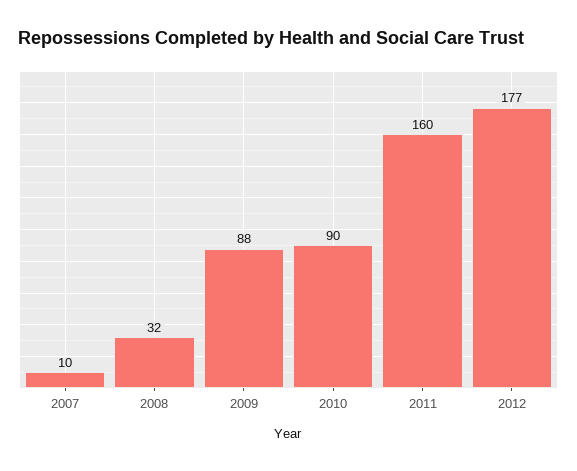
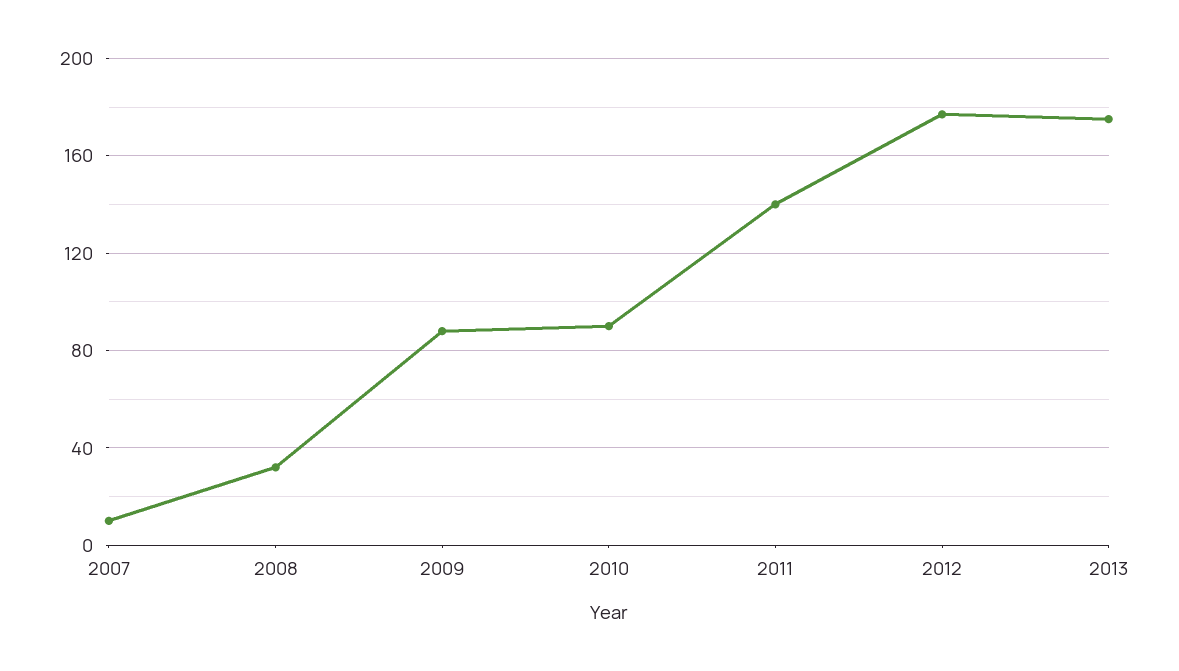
2011: 160 -> 140
2013: none -> 175

